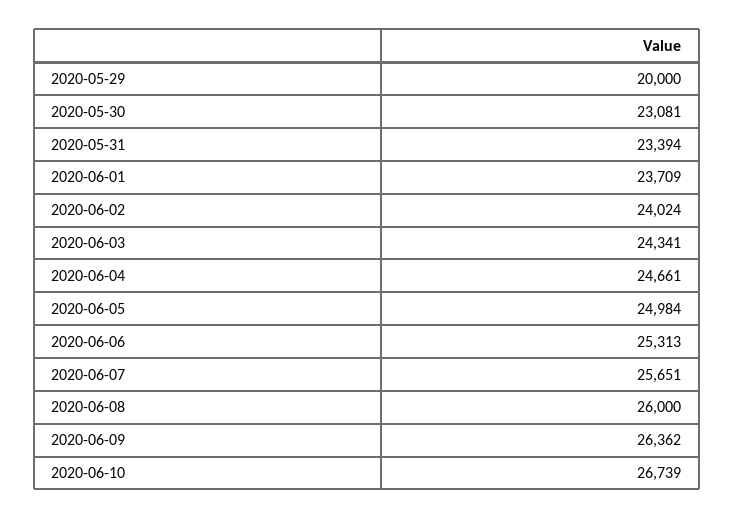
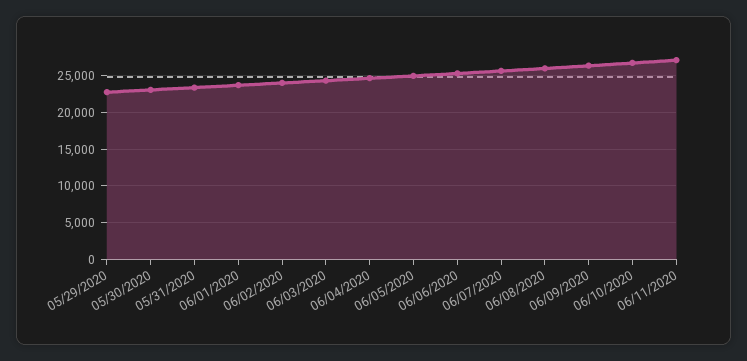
2020-05-29: 20000 -> 23000
06/11/2020: none -> 27000

